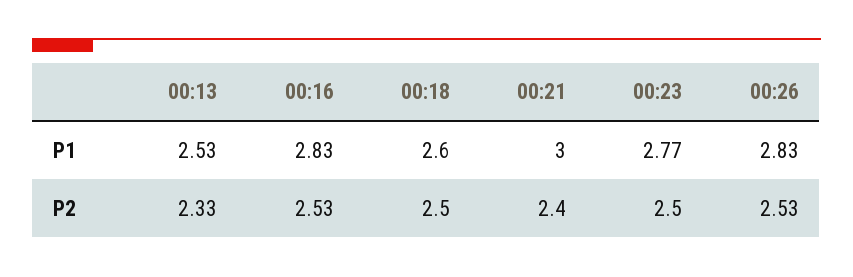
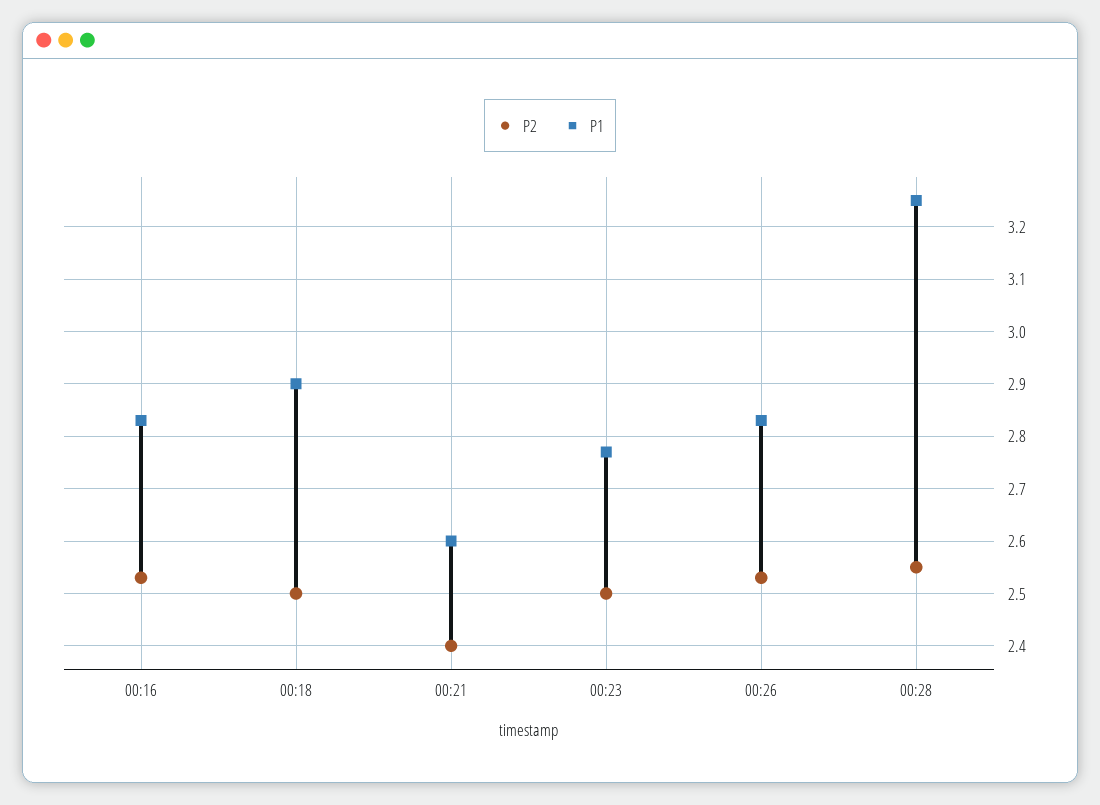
P1, 00:13: 2.53 -> none
P1, 00:18: 2.6 -> 2.9
P1, 00:21: 3 -> 2.6
P2, 00:13: 2.33 -> none
P2, 00:28: none -> 2.55
P1, 00:28: none -> 3.25

